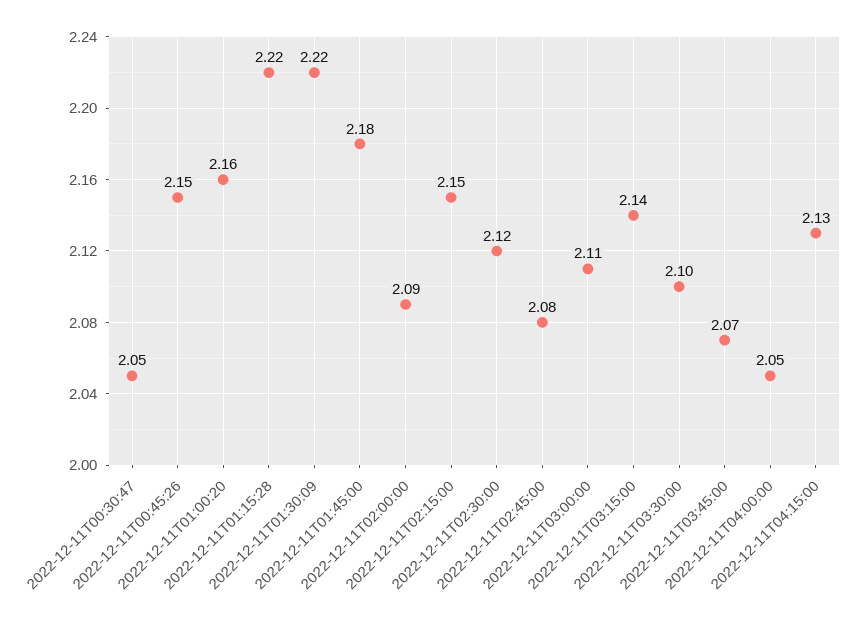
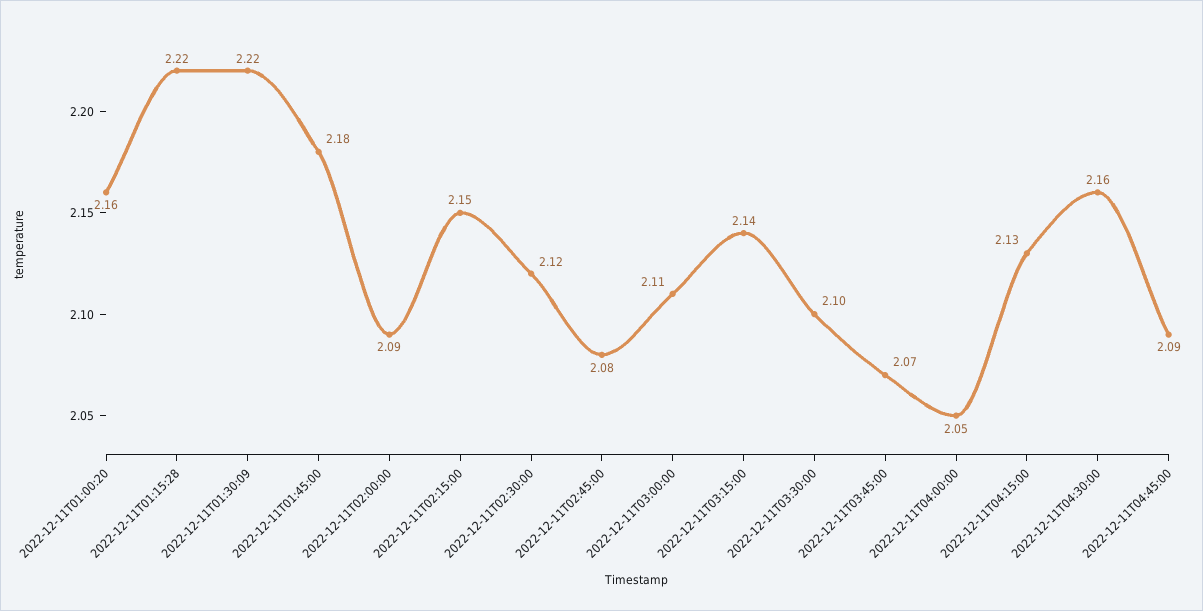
2022-12-11T00:30:47: 2.05 -> none
2022-12-11T00:45:26: 2.15 -> none
2022-12-11T04:30:00: none -> 2.16
2022-12-11T04:45:00: none -> 2.09

